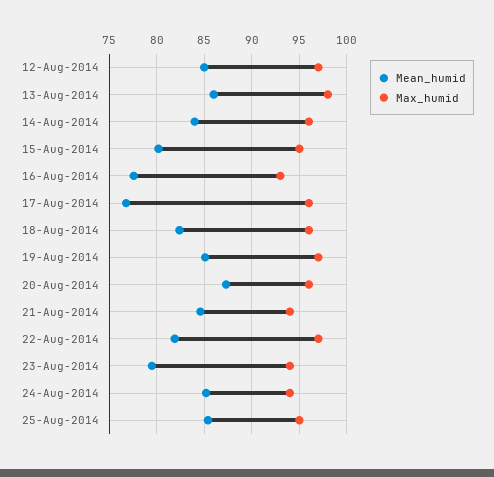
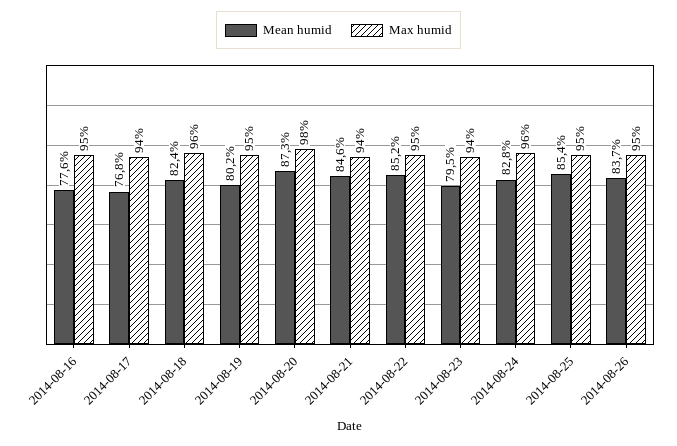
Mean_humid, 12-Aug-2014: 85 -> none
Max_humid, 12-Aug-2014: 97 -> none
Mean_humid, 13-Aug-2014: 86 -> none
Max_humid, 13-Aug-2014: 98 -> none
Mean_humid, 14-Aug-2014: 84 -> none
Max_humid, 14-Aug-2014: 96 -> none
Mean_humid, 15-Aug-2014: 80 -> none
Max_humid, 15-Aug-2014: 95 -> none
Max_humid, 16-Aug-2014: 93 -> 95
Max_humid, 17-Aug-2014: 96 -> 94
Mean_humid, 19-Aug-2014: 85 -> 80.2
Max_humid, 19-Aug-2014: 97 -> 95
Max_humid, 20-Aug-2014: 96 -> 98
Mean_humid, 22-Aug-2014: 82 -> 85.2
Max_humid, 22-Aug-2014: 97 -> 95
Mean_humid, 24-Aug-2014: 85 -> 82.8
Max_humid, 24-Aug-2014: 94 -> 96
Mean_humid, 2014-08-26: none -> 83.7
Max_humid, 2014-08-26: none -> 95

